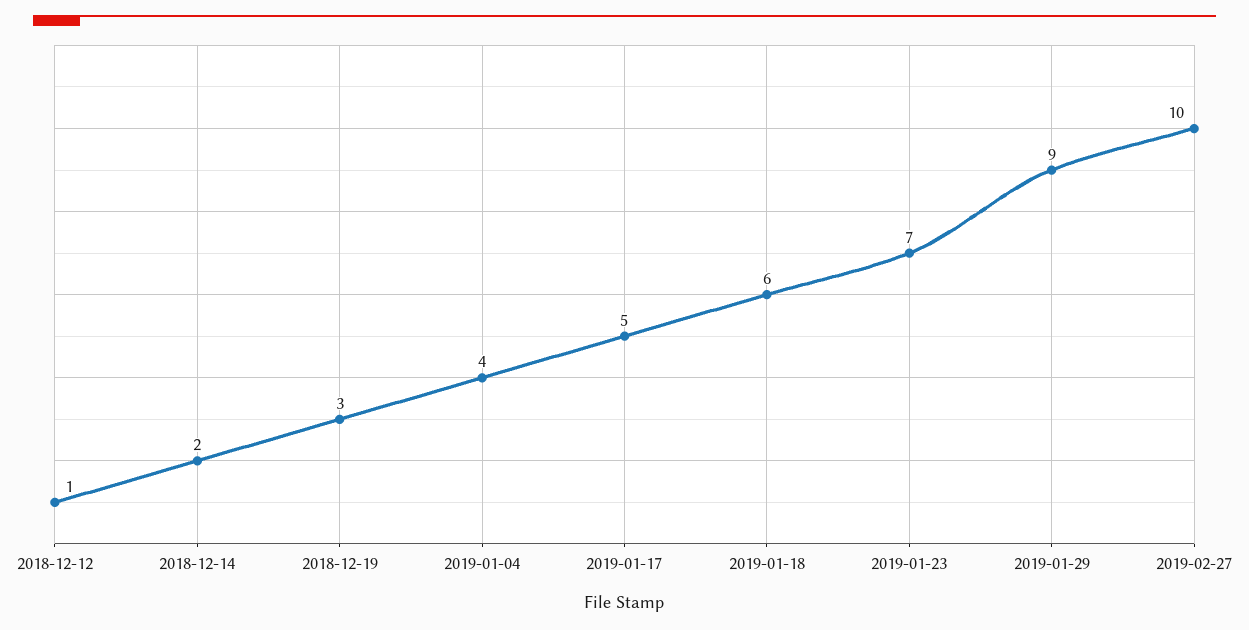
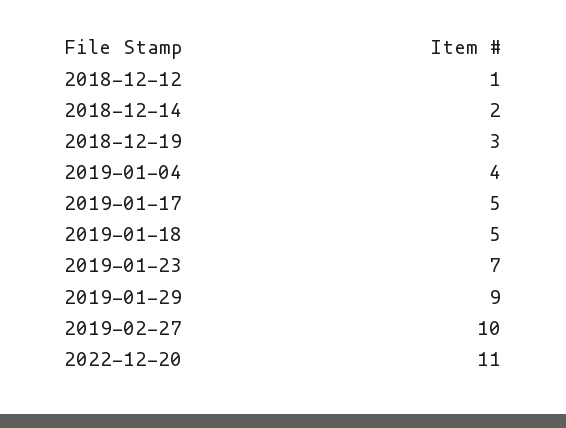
2019-01-18: 6 -> 5
2022-12-20: none -> 11

